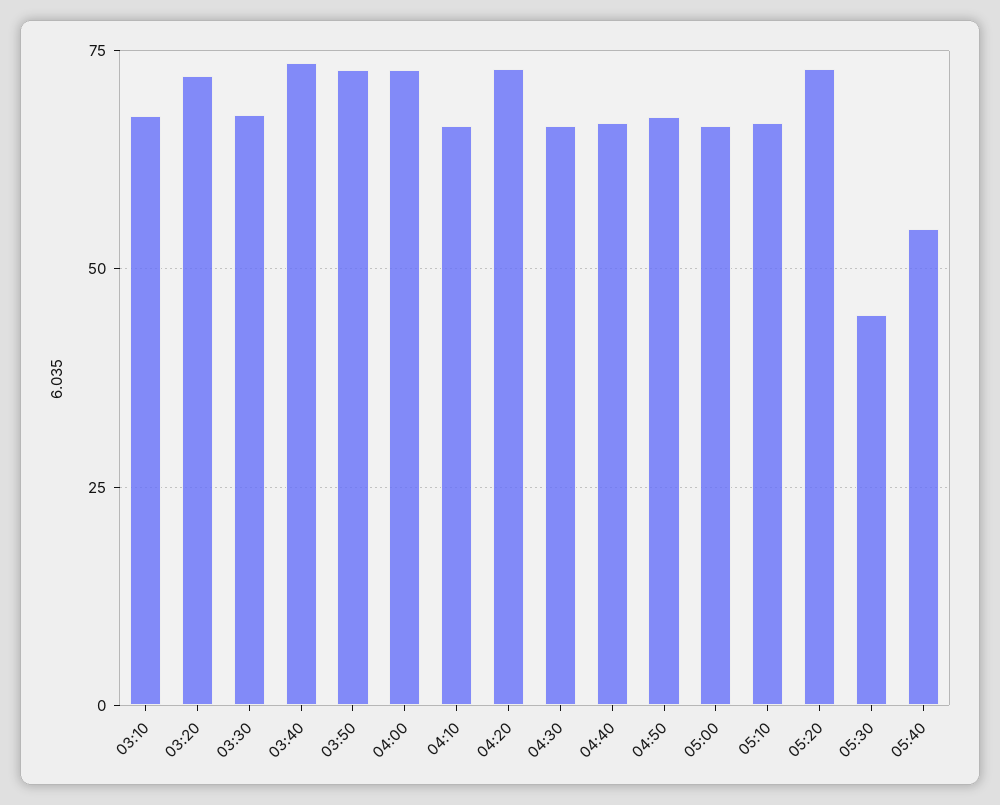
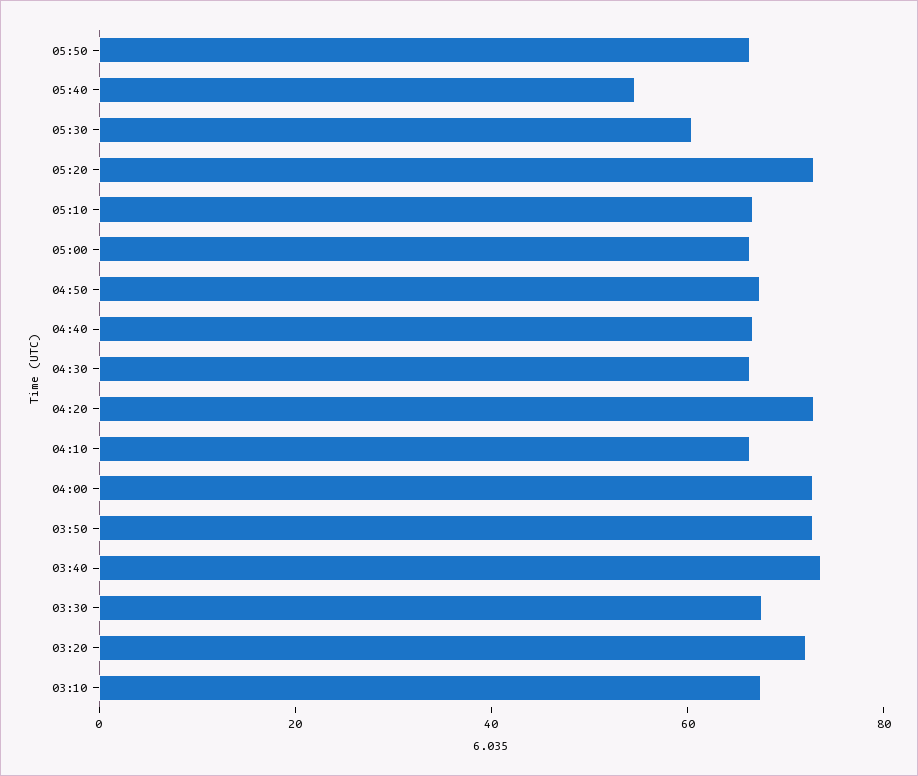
05:30: 45 -> 60
05:50: none -> 65

